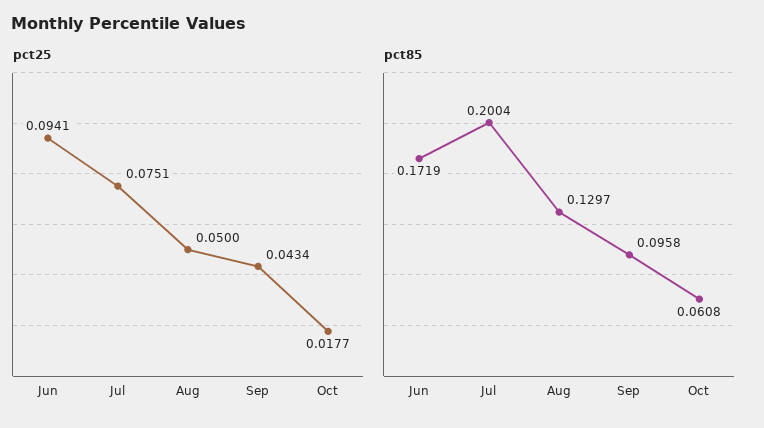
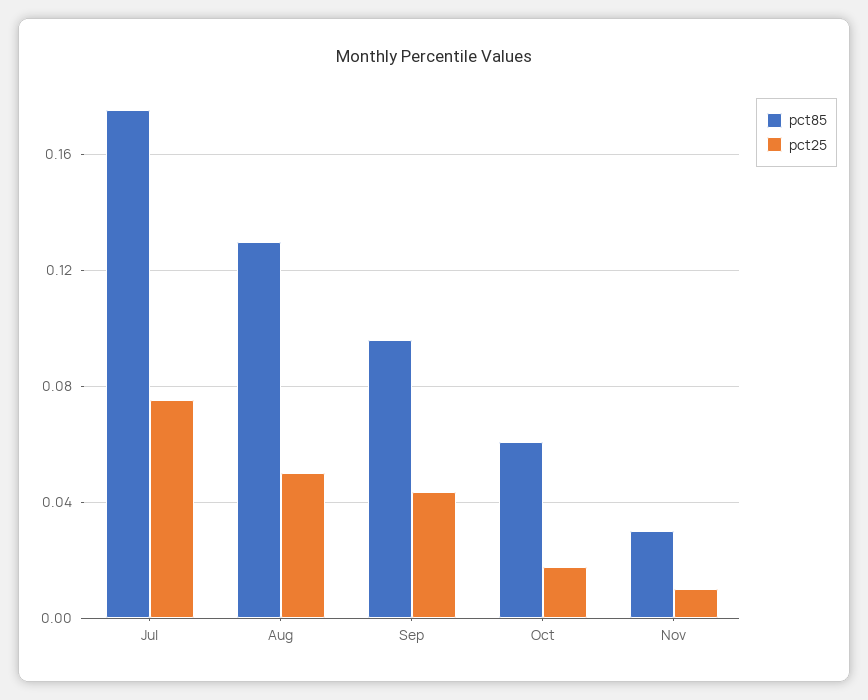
pct25, Jun: 0.0941 -> none
pct85, Jun: 0.1719 -> none
pct85, Jul: 0.2004 -> 0.175
pct85, Nov: none -> 0.03
pct25, Nov: none -> 0.01

